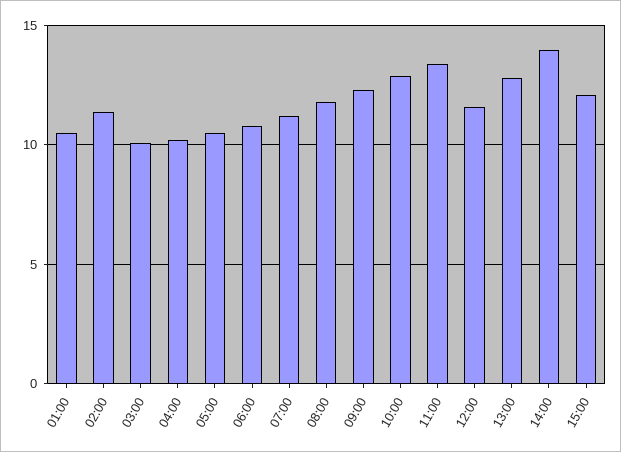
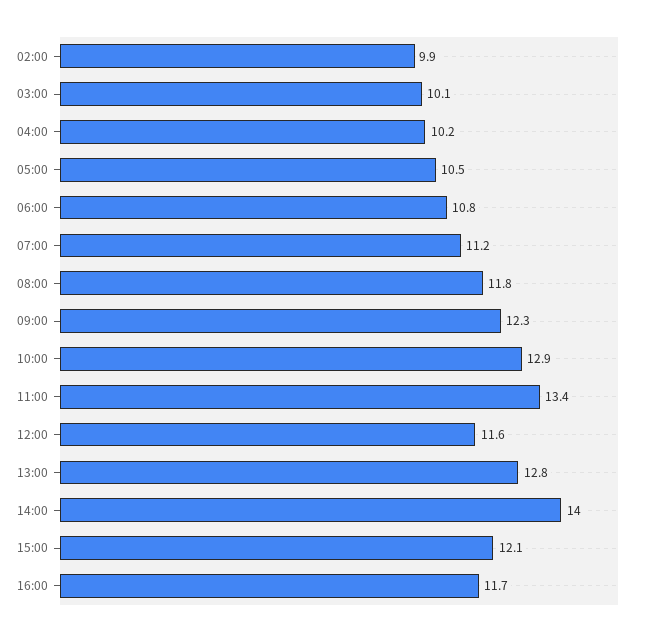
01:00: 10.5 -> none
02:00: 11.5 -> 9.9
16:00: none -> 11.7

